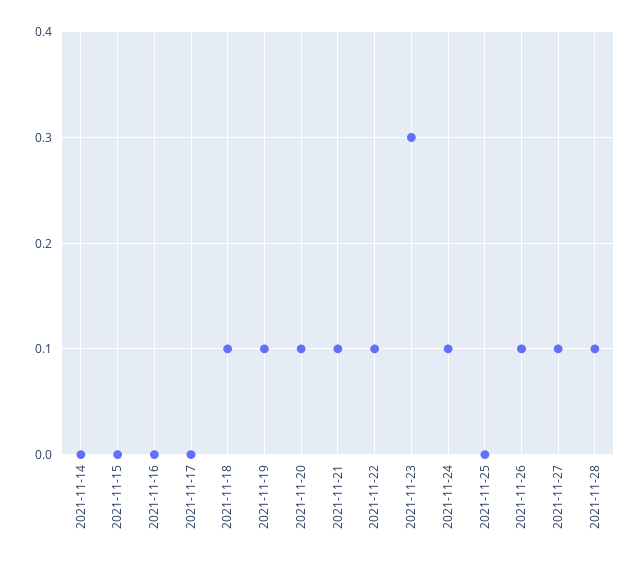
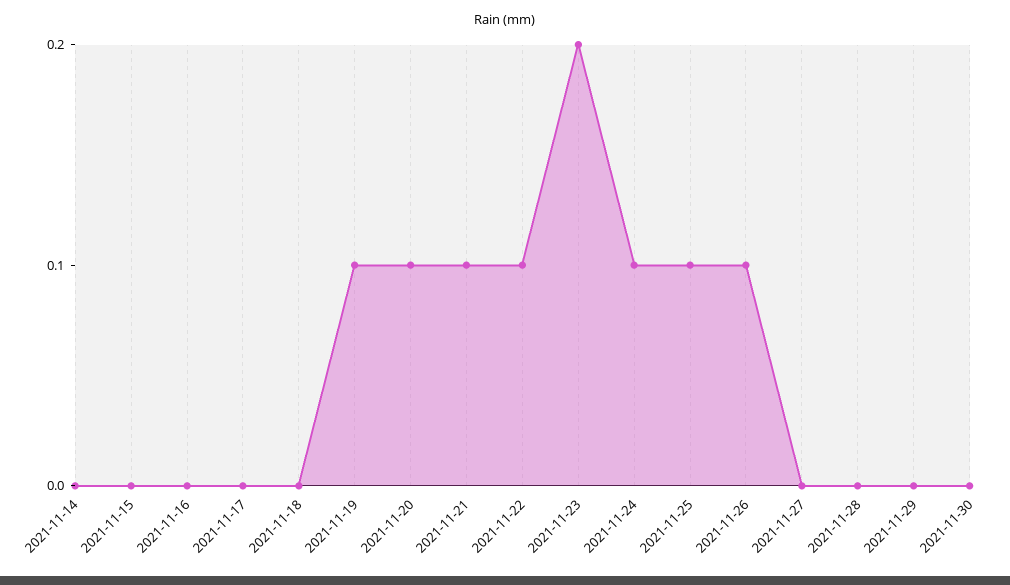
2021-11-18: 0.1 -> 0
2021-11-23: 0.3 -> 0.2
2021-11-25: 0 -> 0.1
2021-11-27: 0.1 -> 0
2021-11-28: 0.1 -> 0
2021-11-29: none -> 0
2021-11-30: none -> 0

